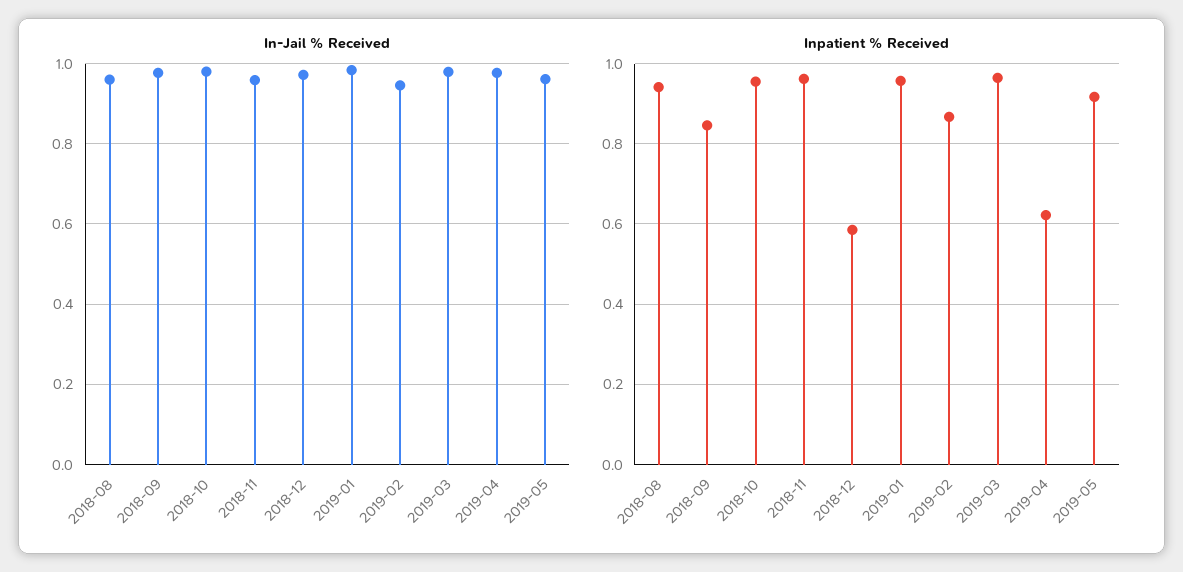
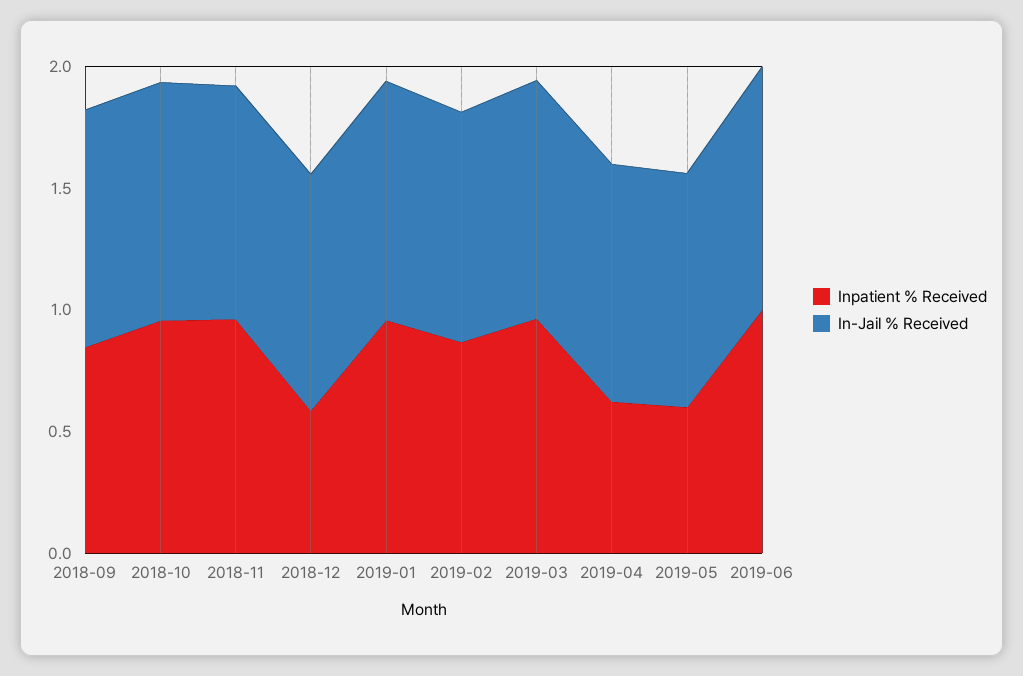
In-Jail % Received, 2018-08: 0.96 -> none
Inpatient % Received, 2018-08: 0.94 -> none
Inpatient % Received, 2019-05: 0.92 -> 0.6
Inpatient % Received, 2019-06: none -> 1
In-Jail % Received, 2019-06: none -> 1

